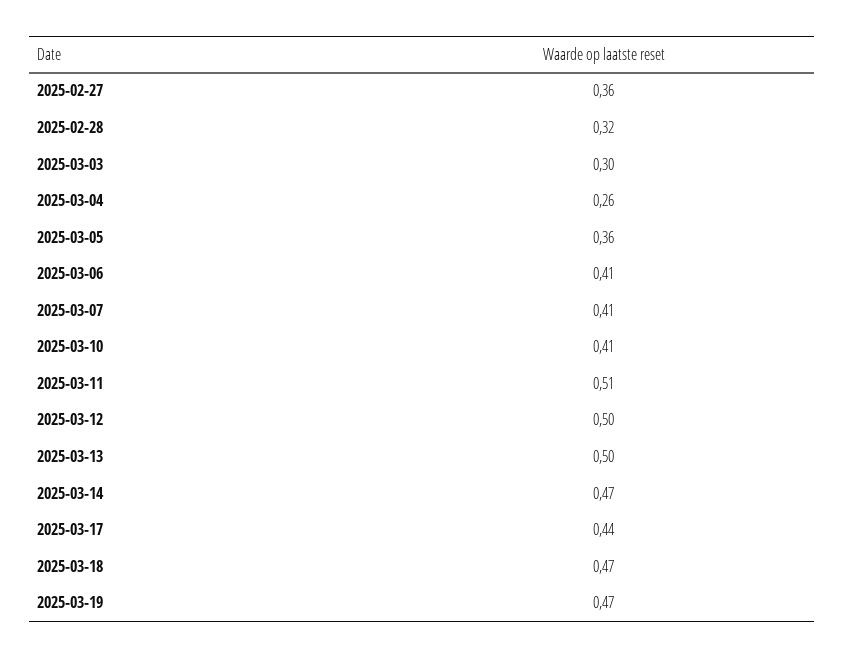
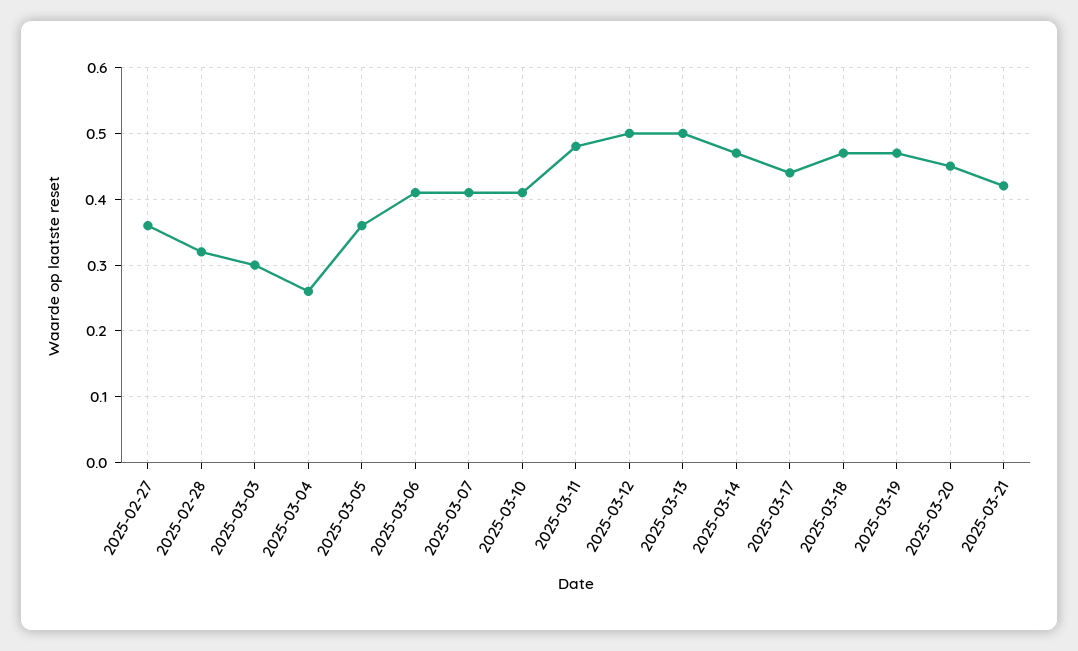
2025-03-11: 0.51 -> 0.48
2025-03-20: none -> 0.45
2025-03-21: none -> 0.42

